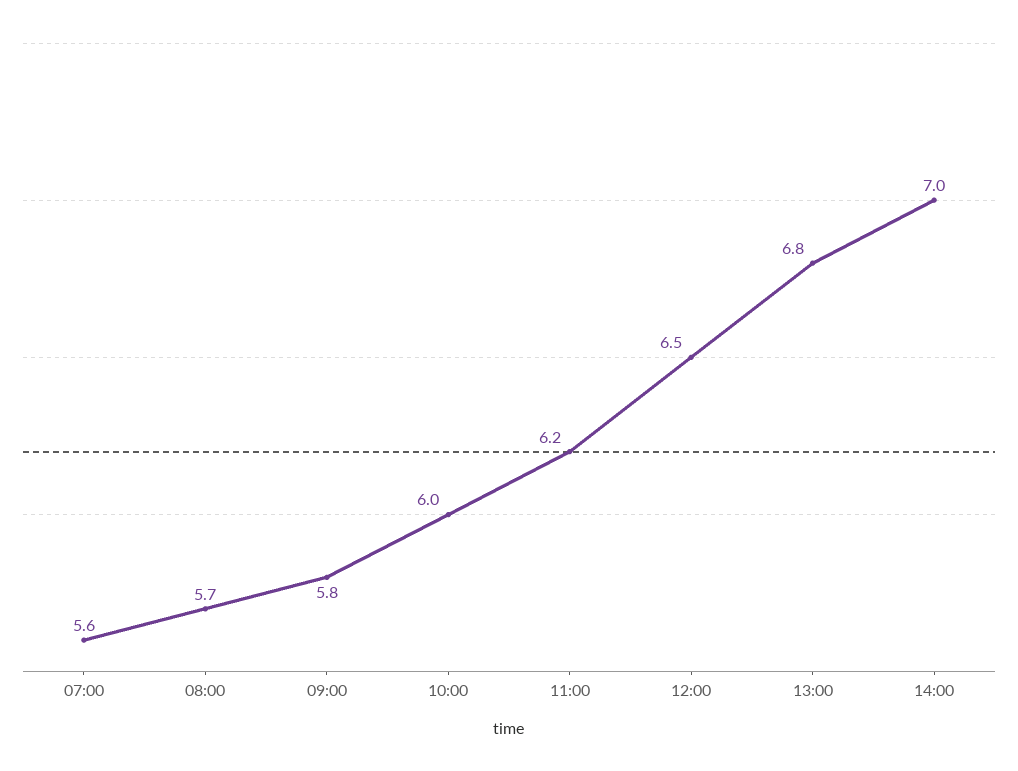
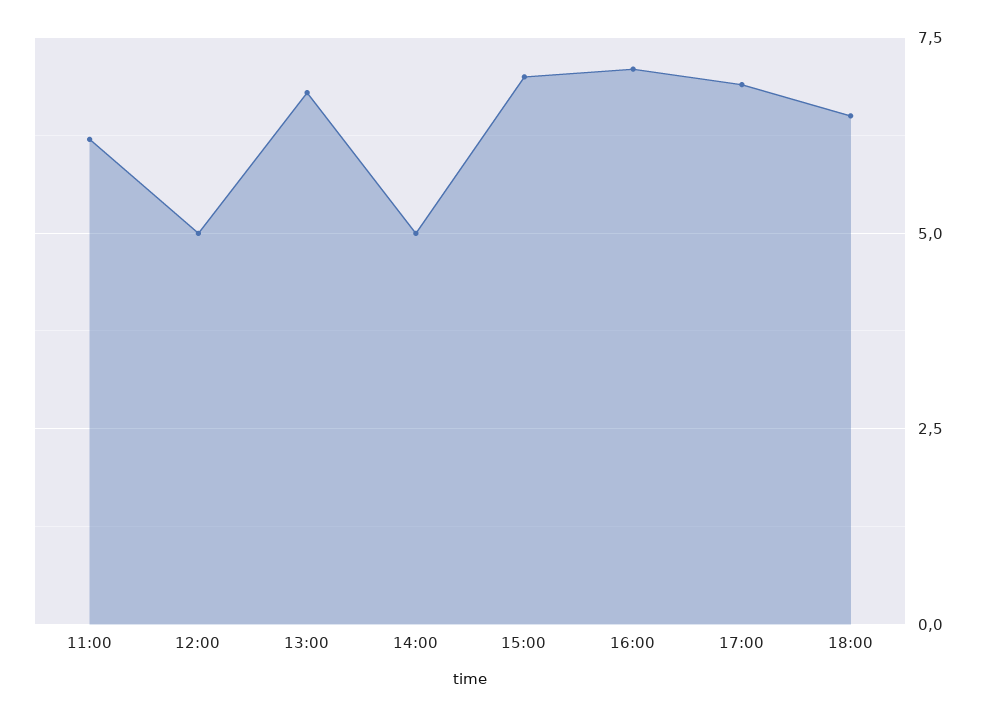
07:00: 5.6 -> none
08:00: 5.7 -> none
09:00: 5.8 -> none
10:00: 6 -> none
12:00: 6.5 -> 5
14:00: 7 -> 5
15:00: none -> 7
16:00: none -> 7
17:00: none -> 7
18:00: none -> 6.5

